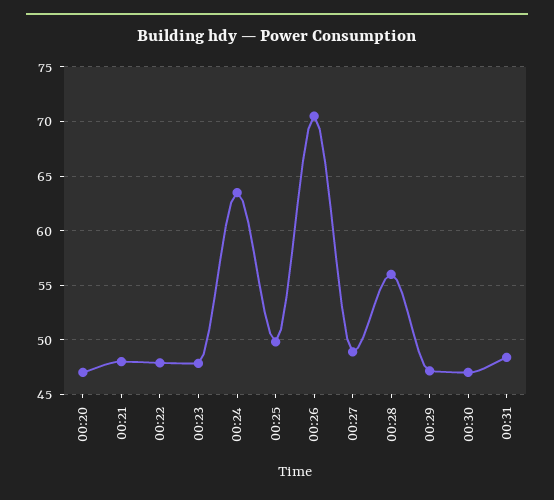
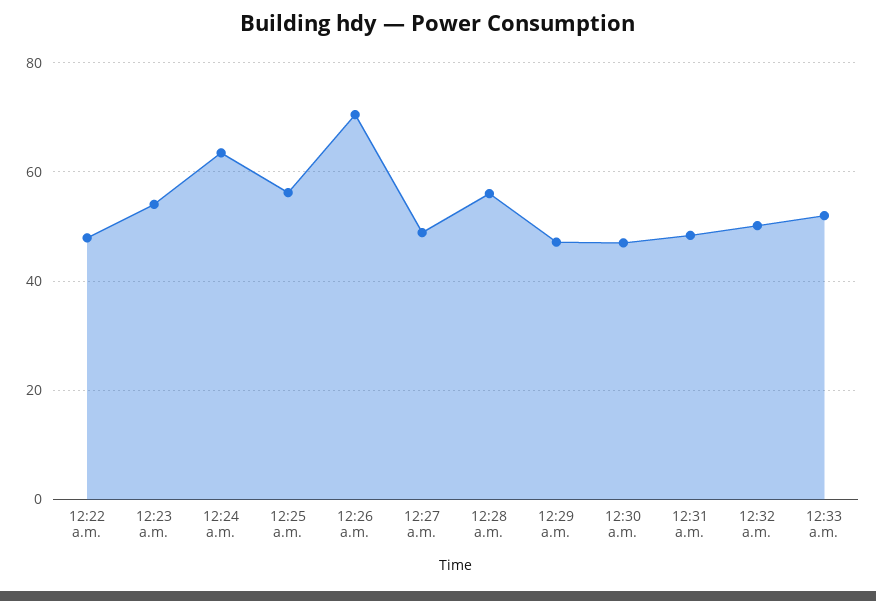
00:20: 47 -> none
00:21: 48 -> none
00:23: 48 -> 54
00:25: 50 -> 56
12:32 a.m.: none -> 50
12:33 a.m.: none -> 52

